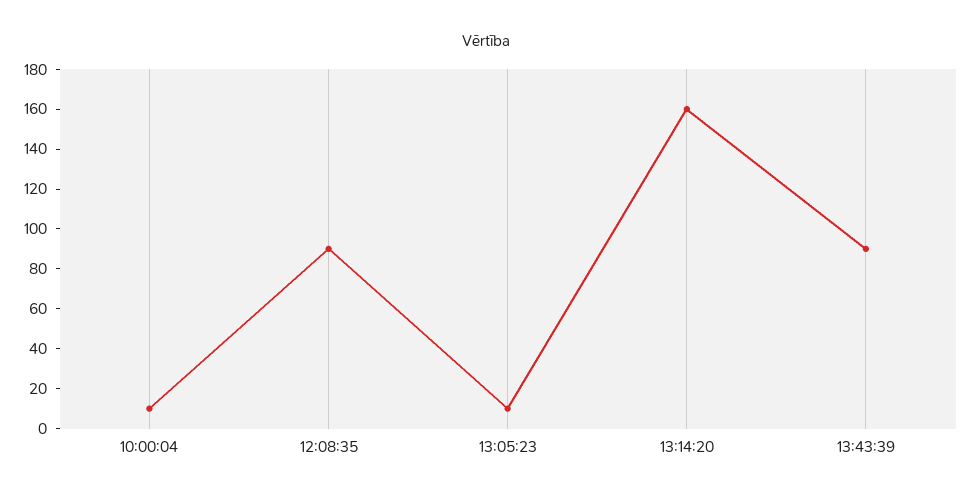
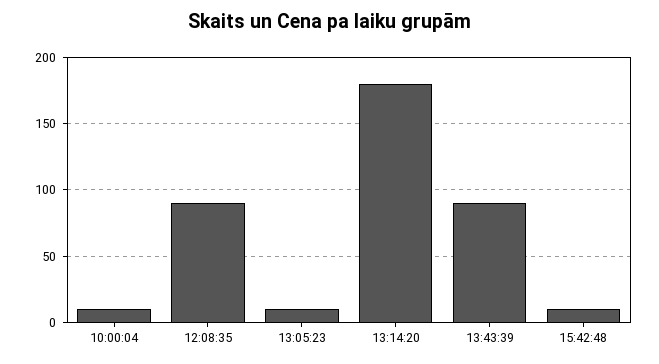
13:14:20: 160 -> 180
15:42:48: none -> 10

